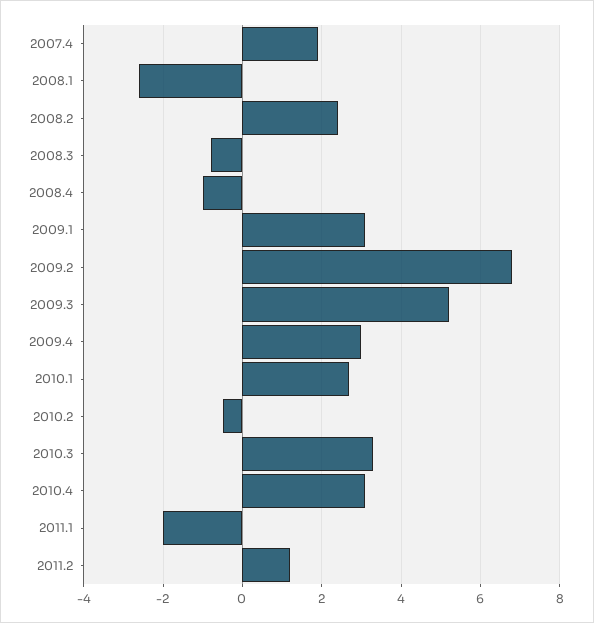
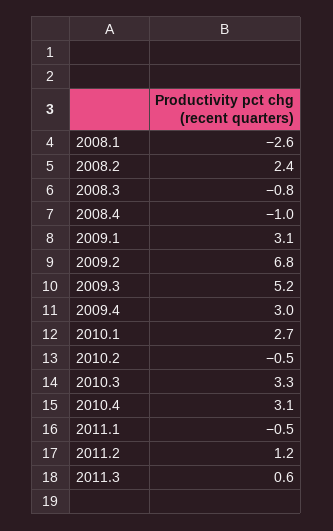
2007.4: 2 -> none
2011.1: -2 -> -0.5
2011.3: none -> 0.6

